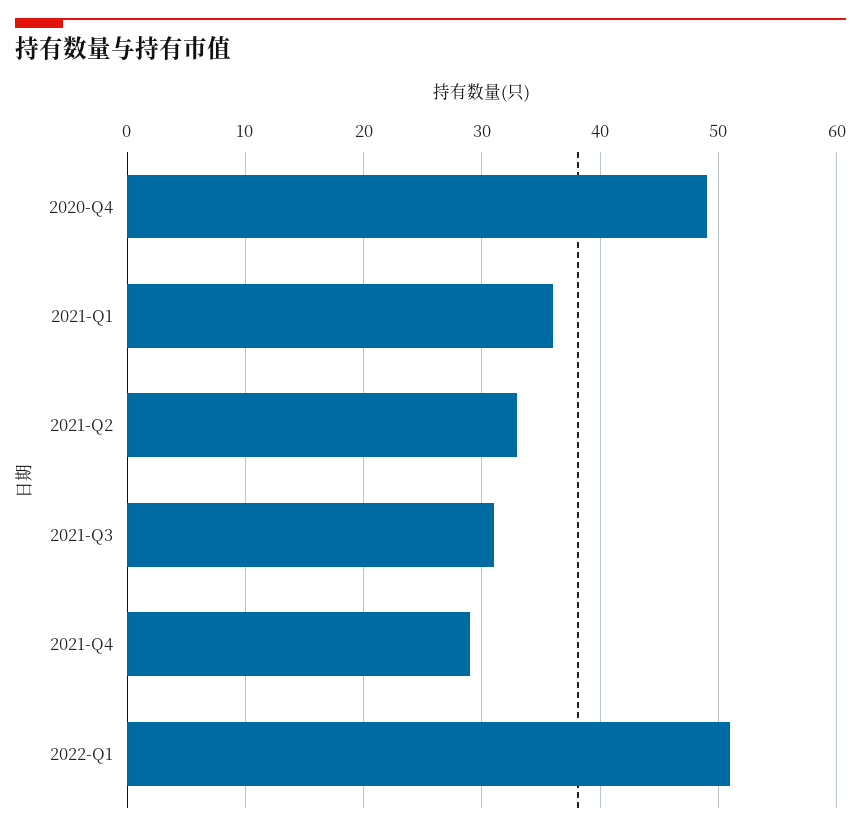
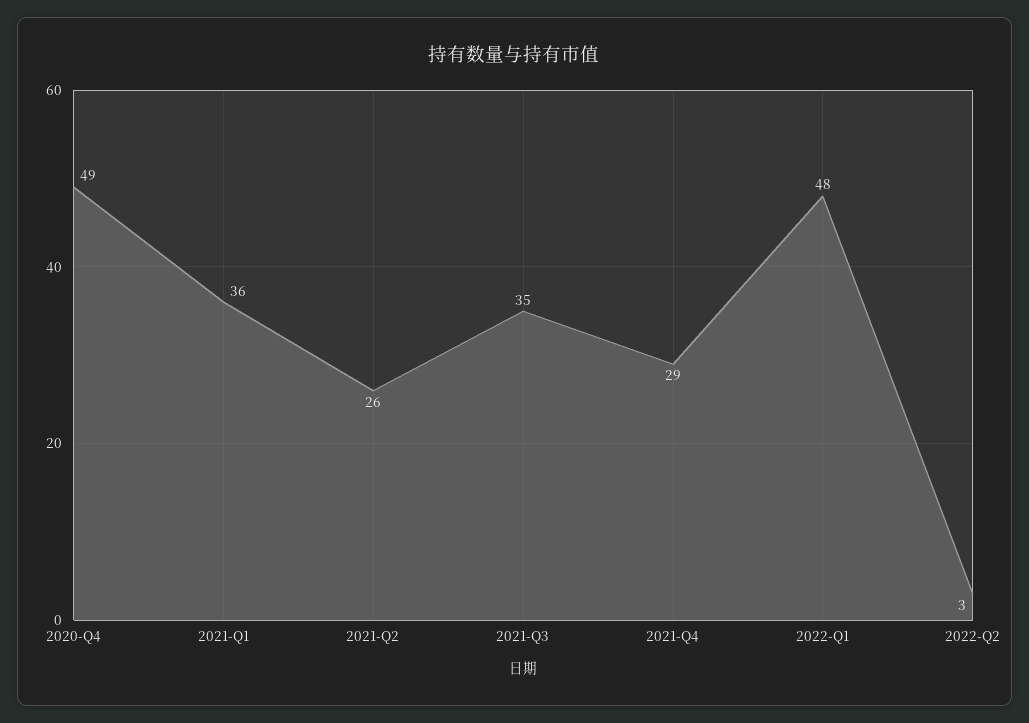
2021-Q2: 33 -> 26
2021-Q3: 31 -> 35
2022-Q1: 51 -> 48
2022-Q2: none -> 3

